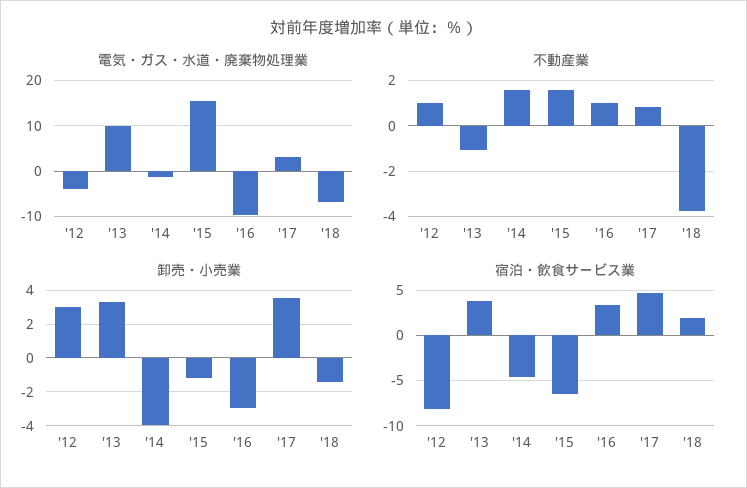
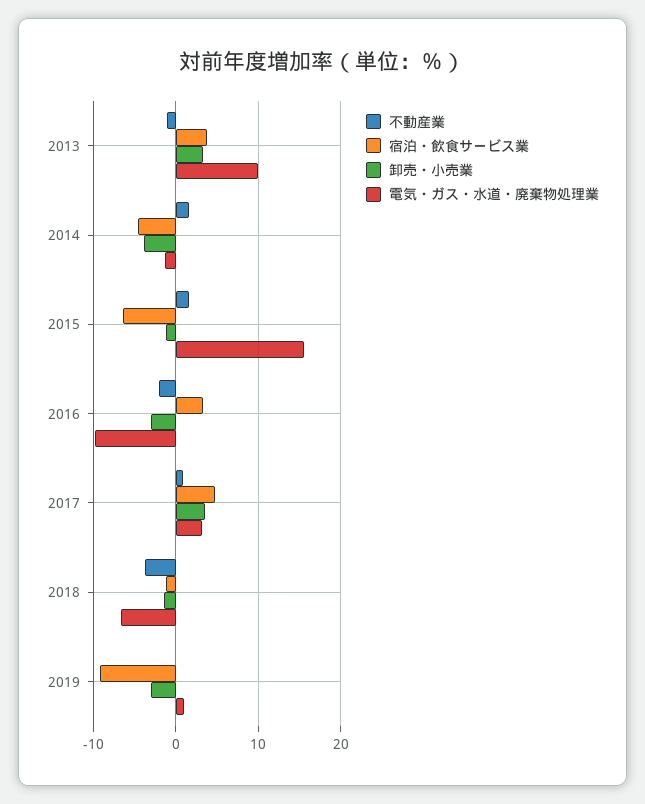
電気・ガス・水道・廃棄物処理業, '12: -4 -> none
不動産業, '12: 1 -> none
不動産業, '16: 1 -> -2
卸売・小売業, '12: 3 -> none
宿泊・飲食サービス業, '12: -8 -> none
宿泊・飲食サービス業, '18: 2 -> -1
不動産業, 2019: none -> 0
宿泊・飲食サービス業, 2019: none -> -9
卸売・小売業, 2019: none -> -3
電気・ガス・水道・廃棄物処理業, 2019: none -> 1

